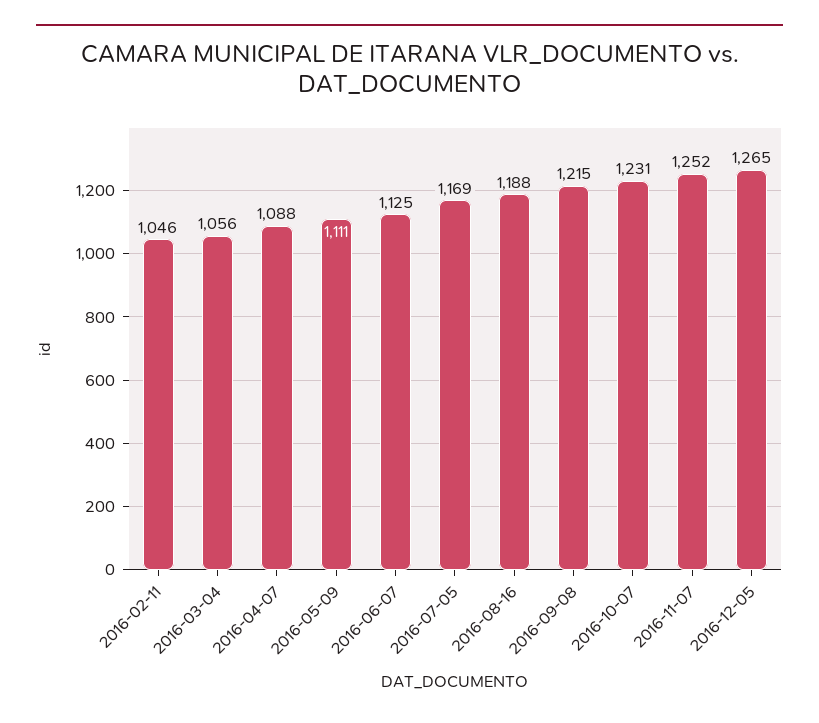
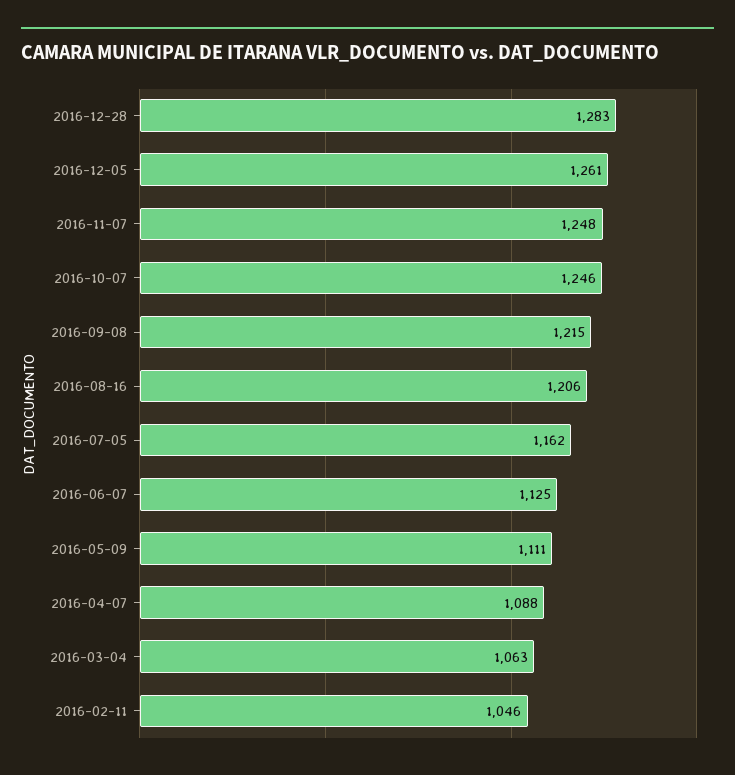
2016-03-04: 1056 -> 1063
2016-07-05: 1169 -> 1162
2016-08-16: 1188 -> 1206
2016-10-07: 1231 -> 1246
2016-11-07: 1252 -> 1248
2016-12-05: 1265 -> 1261
2016-12-28: none -> 1283

